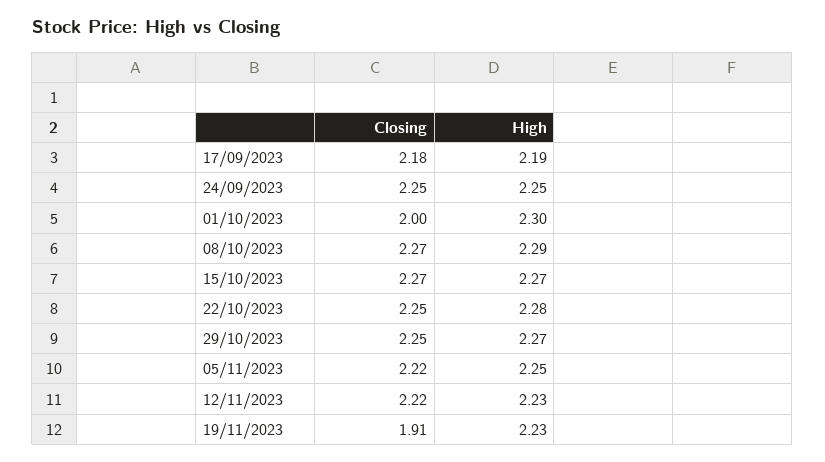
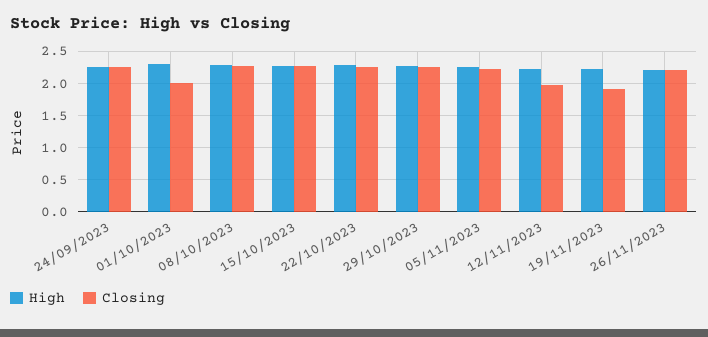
Closing, 17/09/2023: 2.18 -> none
High, 17/09/2023: 2.19 -> none
Closing, 12/11/2023: 2.22 -> 2
High, 26/11/2023: none -> 2.2
Closing, 26/11/2023: none -> 2.2

